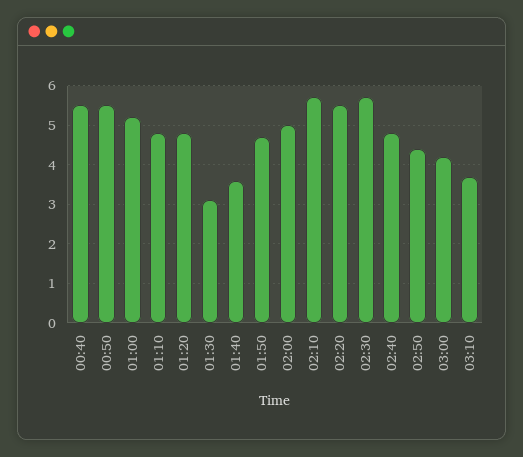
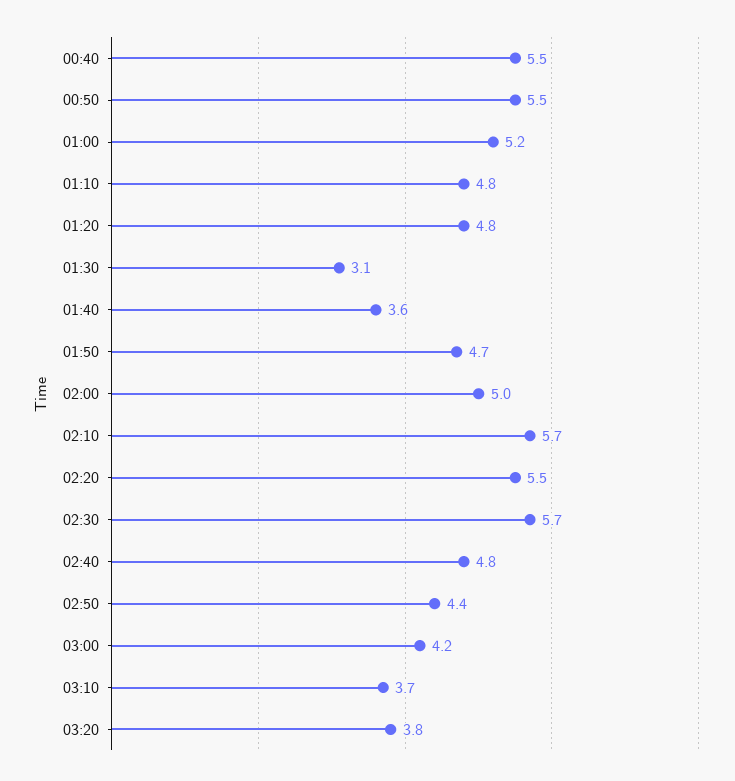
03:20: none -> 3.8

